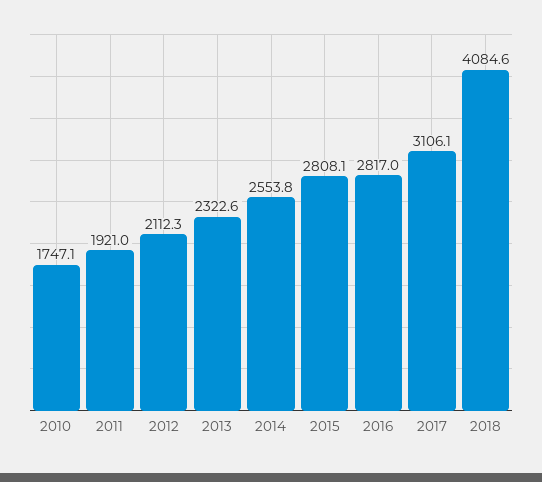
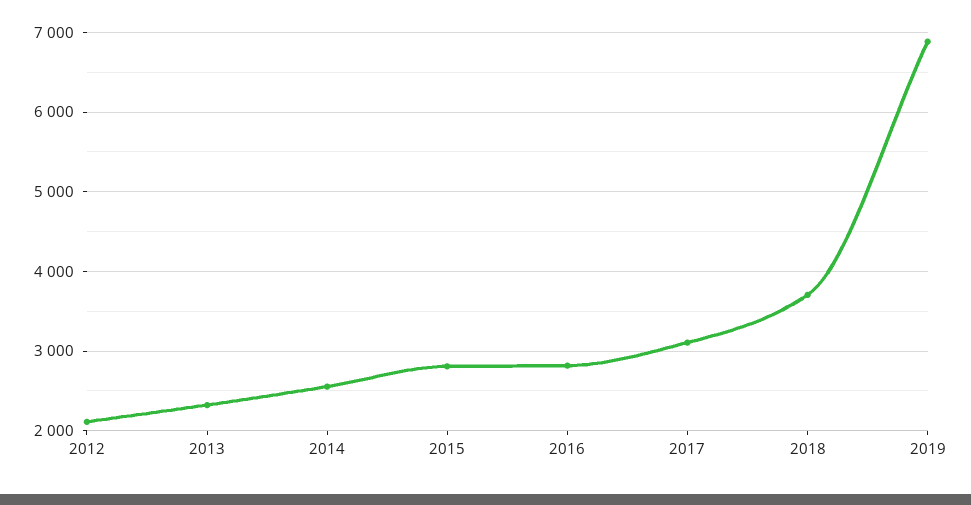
2010: 1747.1 -> none
2011: 1921 -> none
2018: 4084.6 -> 3700
2019: none -> 6900

